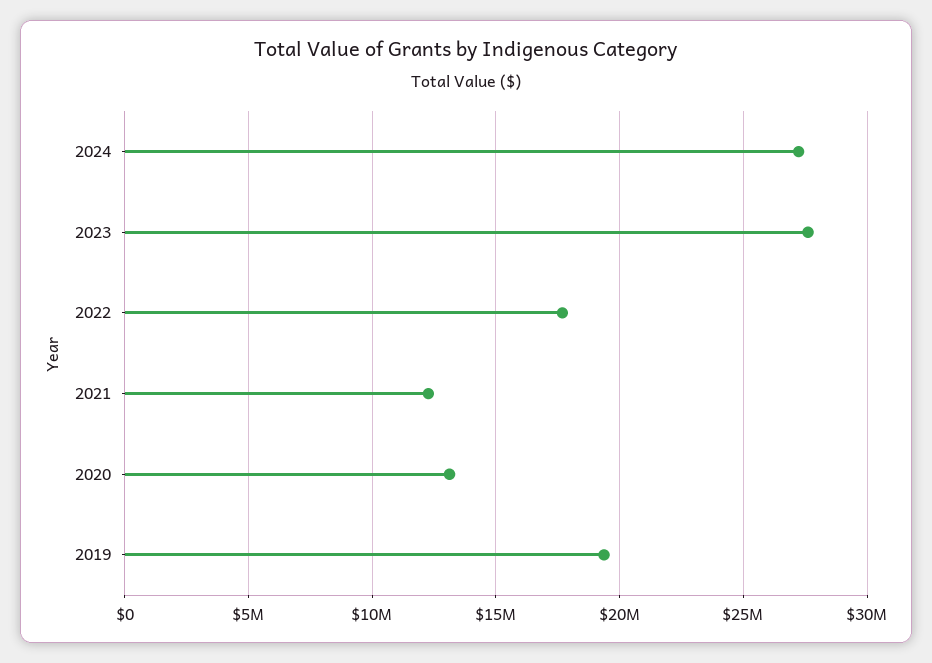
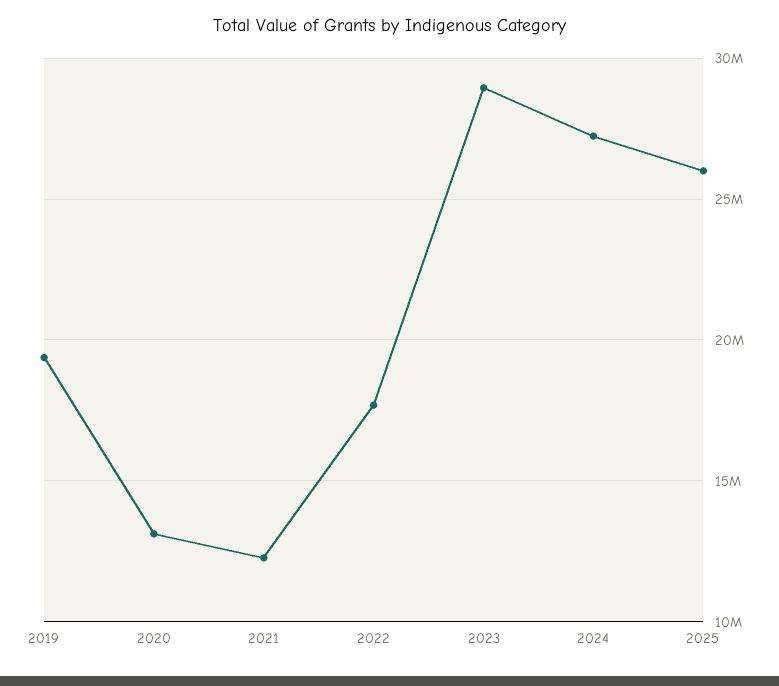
2023: 27500000 -> 29000000
2025: none -> 26000000

